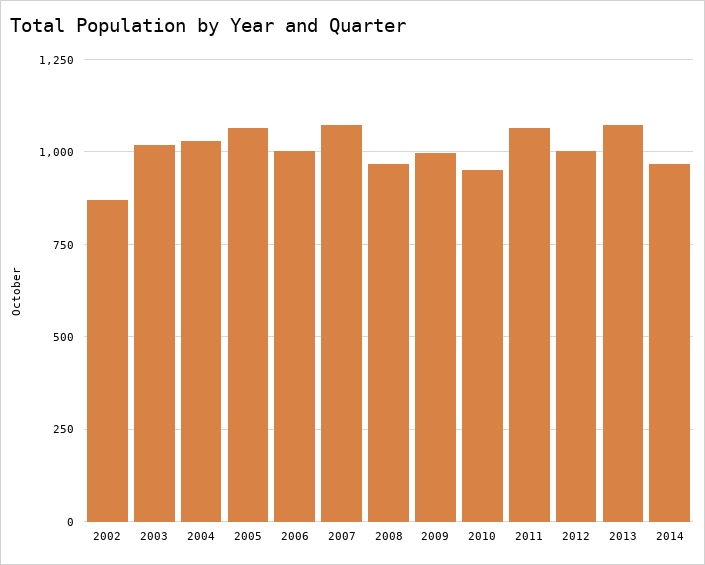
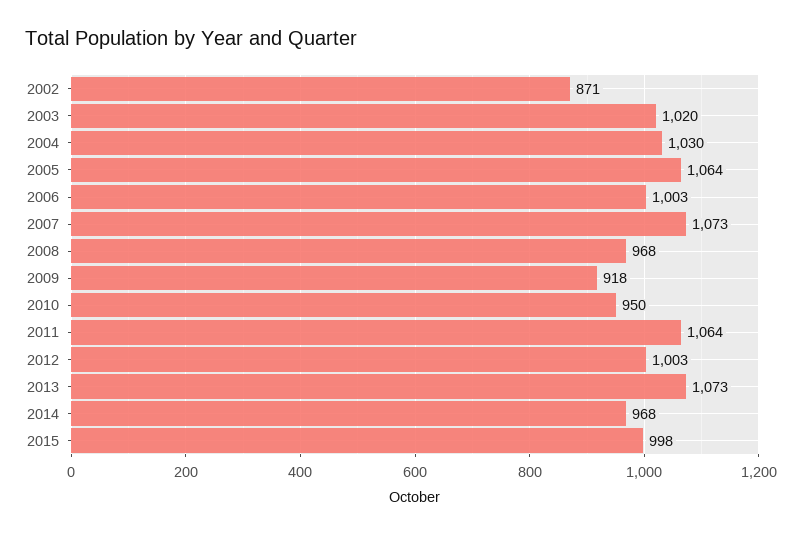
2009: 1000 -> 918
2015: none -> 998

